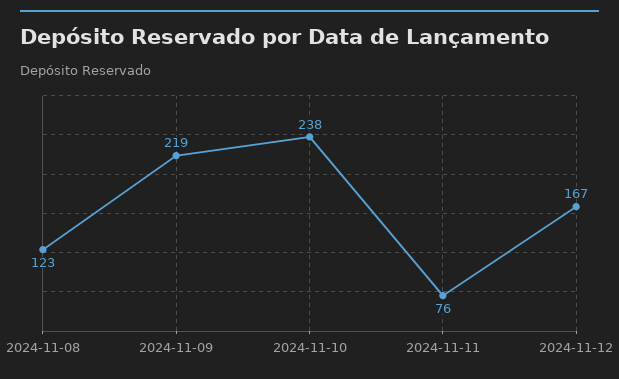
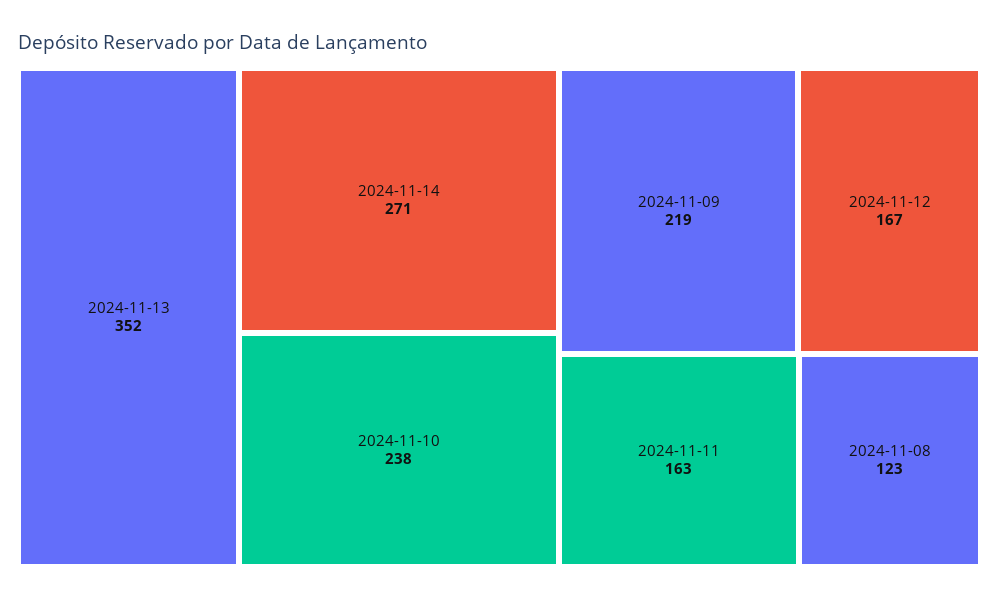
2024-11-11: 76 -> 163
2024-11-13: none -> 352
2024-11-14: none -> 271

